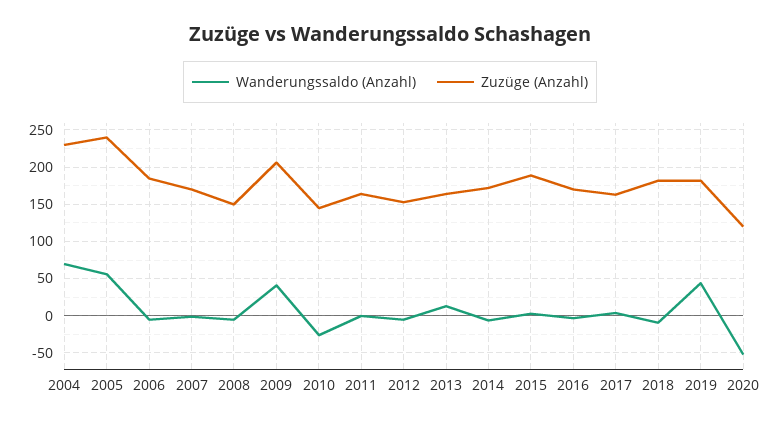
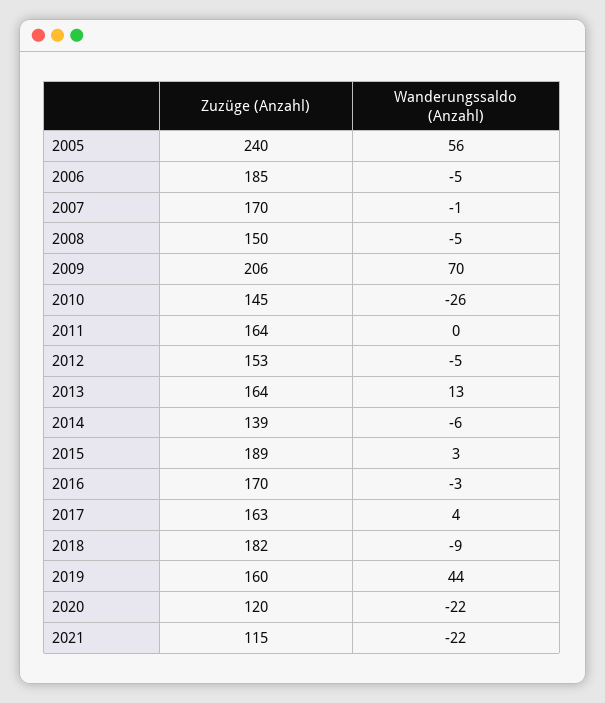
Wanderungssaldo (Anzahl), 2004: 70 -> none
Zuzüge (Anzahl), 2004: 230 -> none
Wanderungssaldo (Anzahl), 2009: 40 -> 70
Zuzüge (Anzahl), 2014: 170 -> 139
Zuzüge (Anzahl), 2019: 180 -> 160
Wanderungssaldo (Anzahl), 2020: -50 -> -22
Zuzüge (Anzahl), 2021: none -> 115
Wanderungssaldo (Anzahl), 2021: none -> -22

